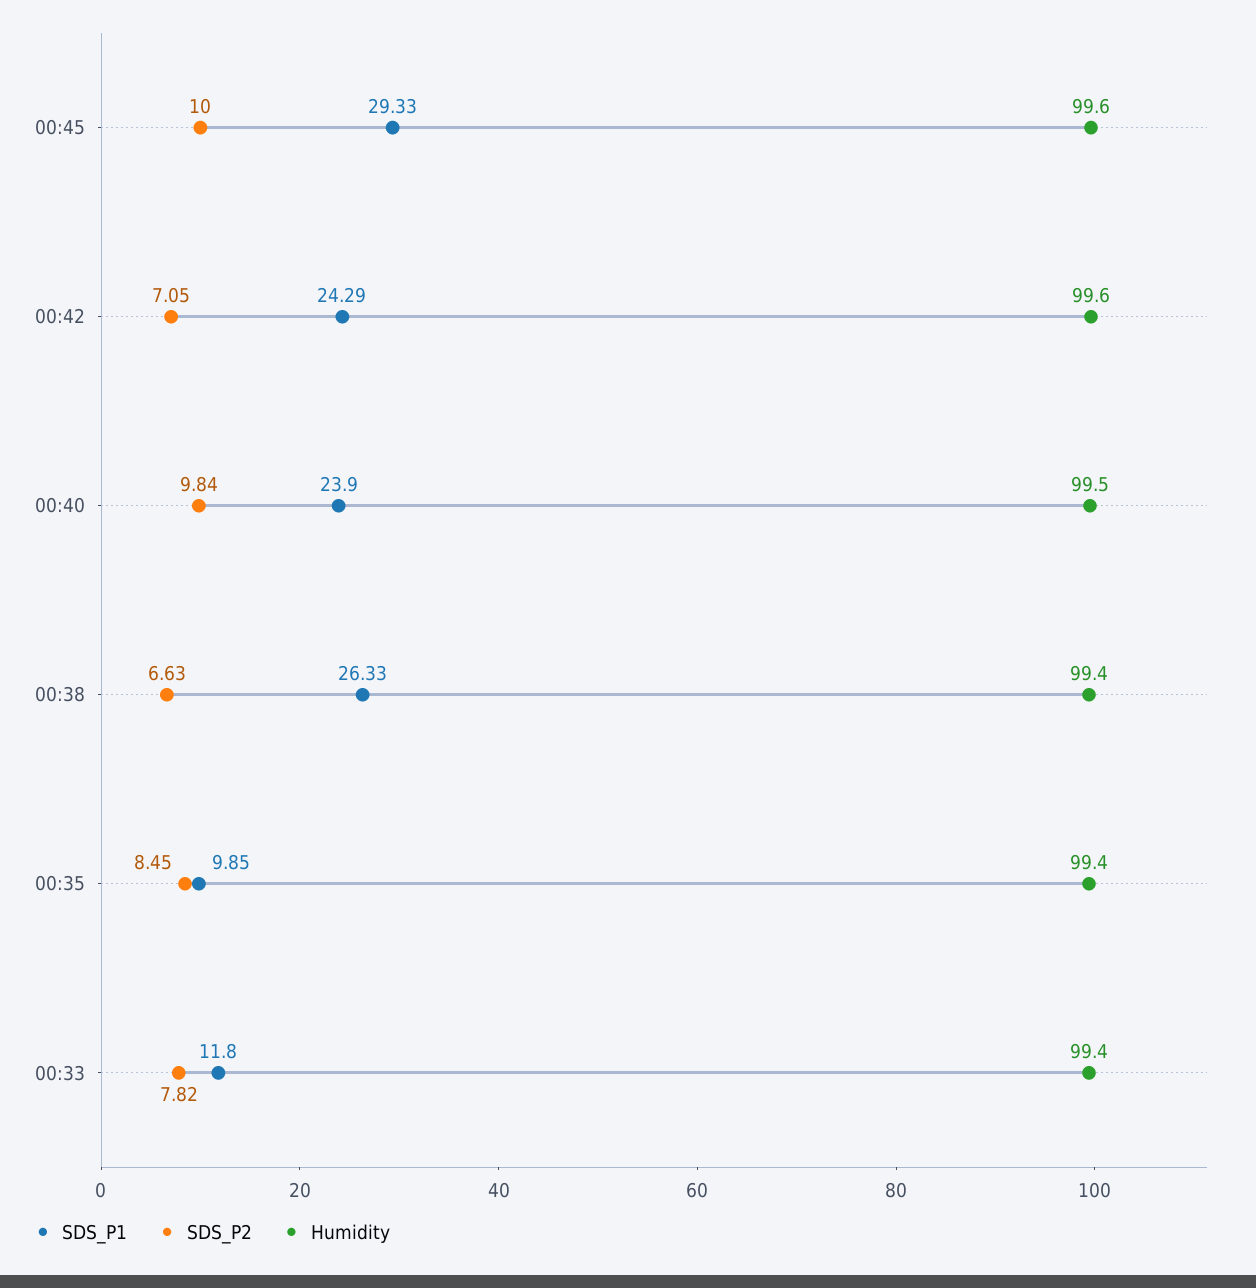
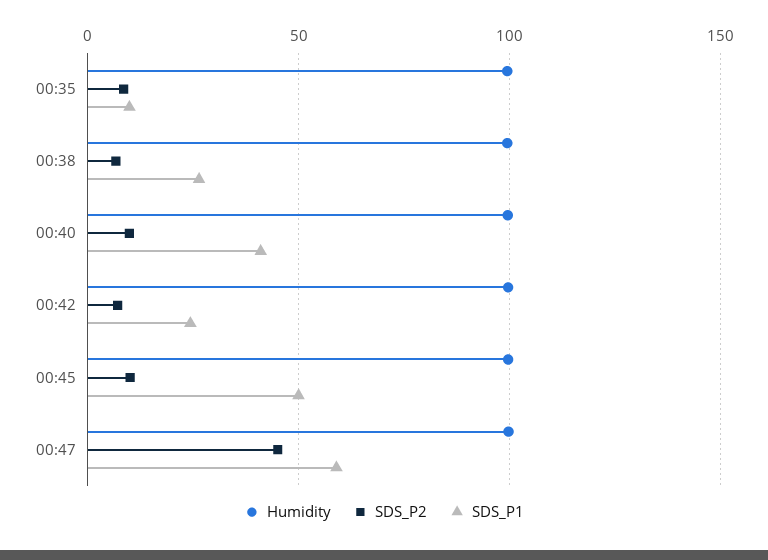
SDS_P1, 00:45: 29.33 -> 50
SDS_P1, 00:40: 23.9 -> 40
SDS_P1, 00:33: 11.8 -> none
SDS_P2, 00:33: 7.82 -> none
Humidity, 00:33: 99.4 -> none
Humidity, 00:47: none -> 100
SDS_P2, 00:47: none -> 45
SDS_P1, 00:47: none -> 60

